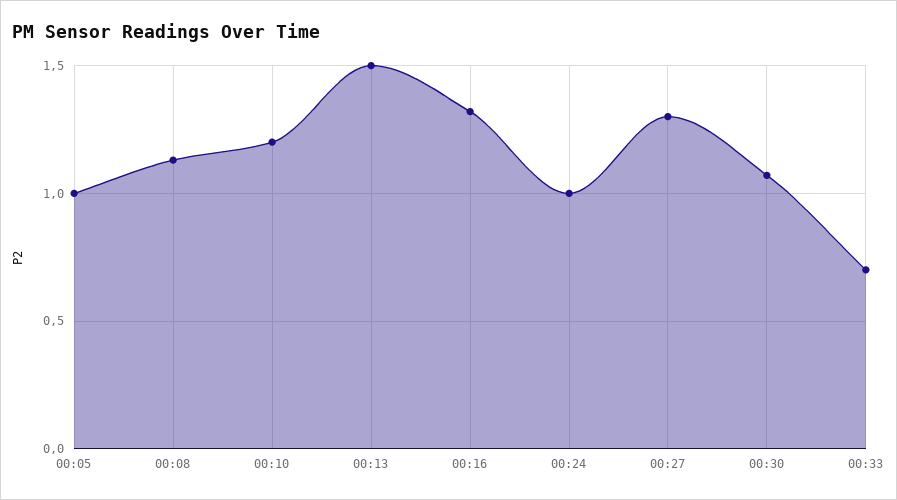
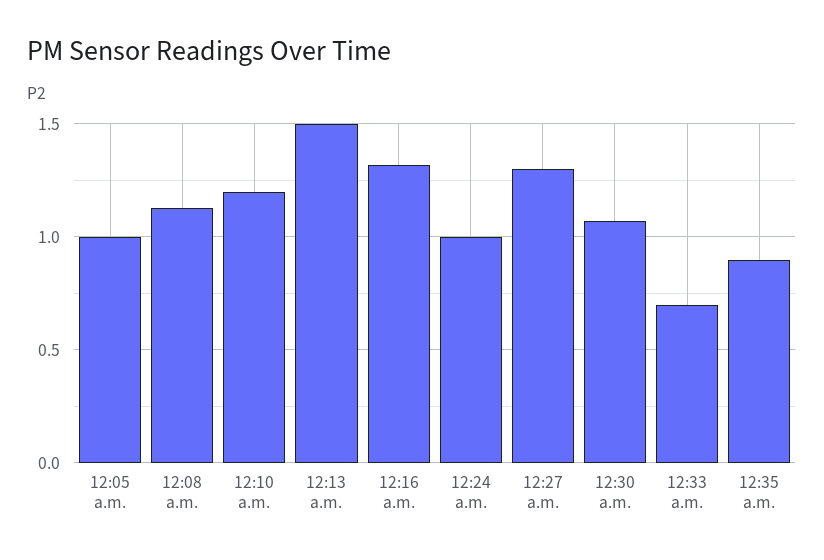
12:35 a.m.: none -> 0.9

